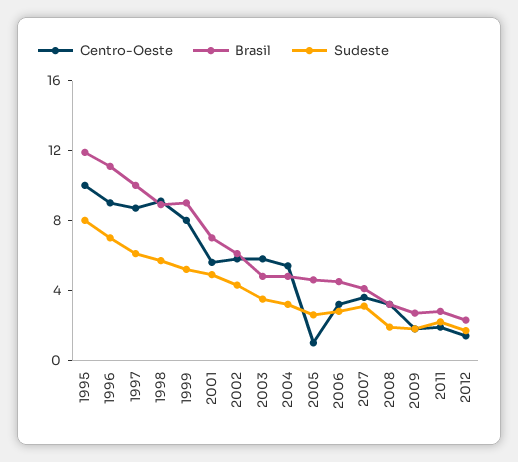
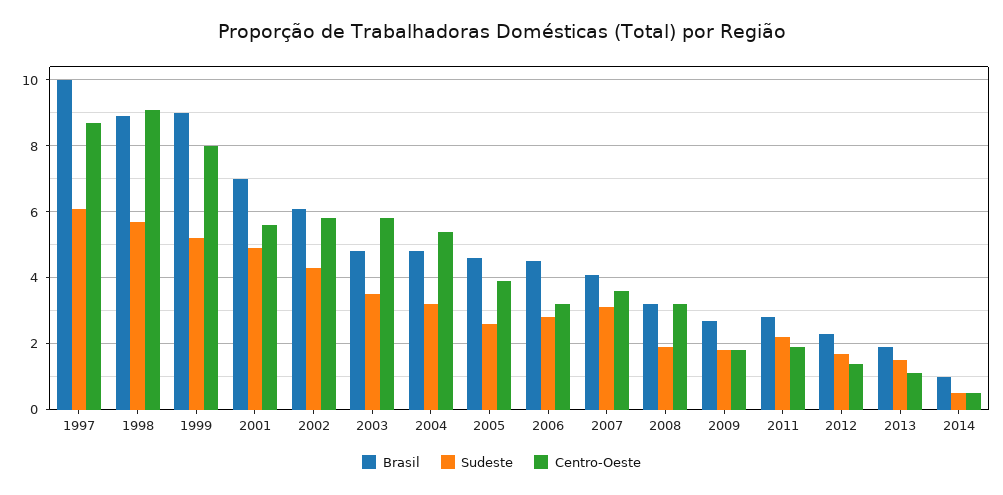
Centro-Oeste, 1995: 10 -> none
Brasil, 1995: 12 -> none
Sudeste, 1995: 8 -> none
Centro-Oeste, 1996: 9 -> none
Brasil, 1996: 11 -> none
Sudeste, 1996: 7 -> none
Centro-Oeste, 2005: 1 -> 4
Brasil, 2013: none -> 2
Sudeste, 2013: none -> 1.5
Centro-Oeste, 2013: none -> 1
Brasil, 2014: none -> 1
Sudeste, 2014: none -> 0.5
Centro-Oeste, 2014: none -> 0.5

